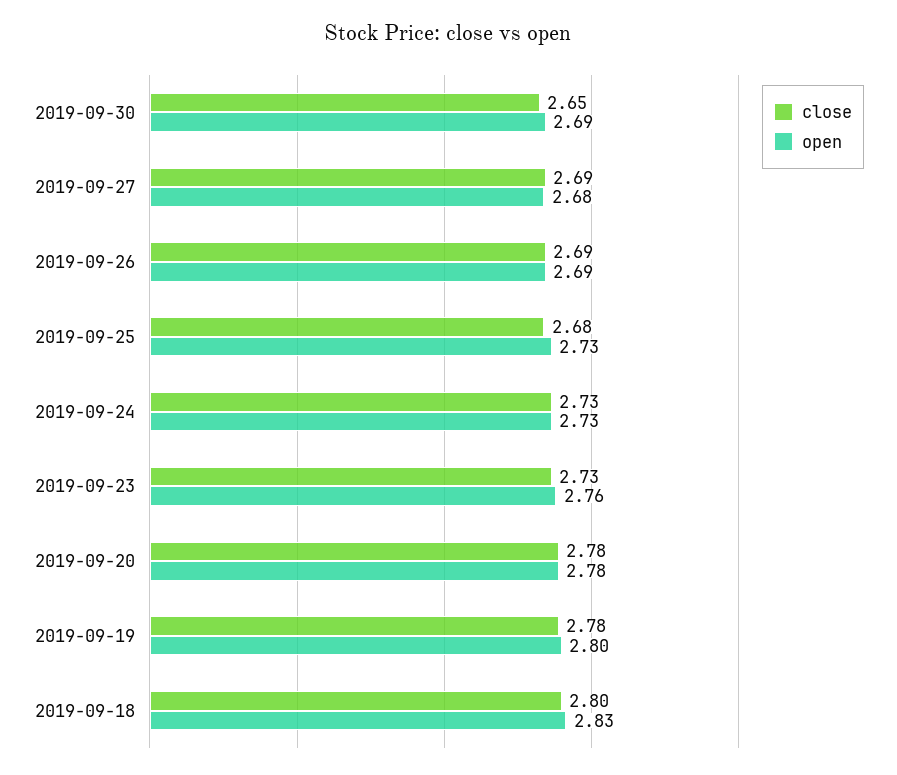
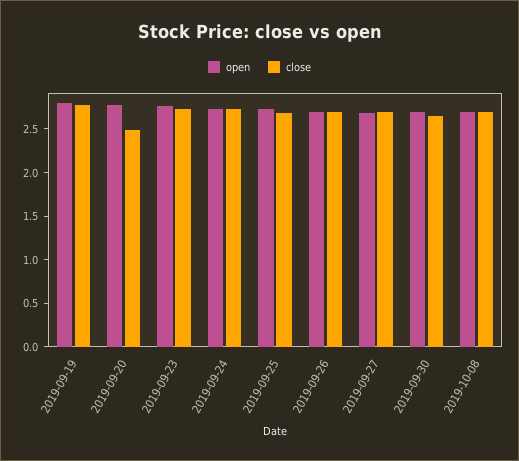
close, 2019-09-20: 2.78 -> 2.5
close, 2019-09-18: 2.8 -> none
open, 2019-09-18: 2.83 -> none
open, 2019-10-08: none -> 2.7
close, 2019-10-08: none -> 2.7

